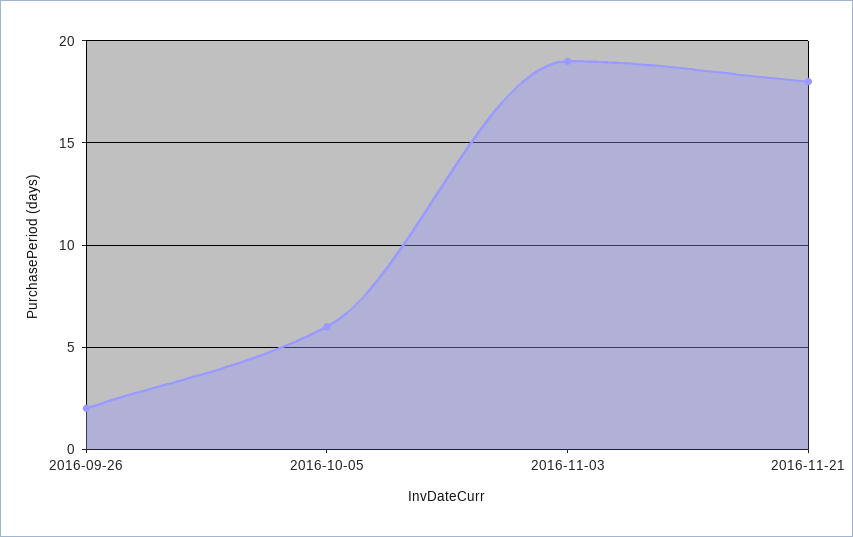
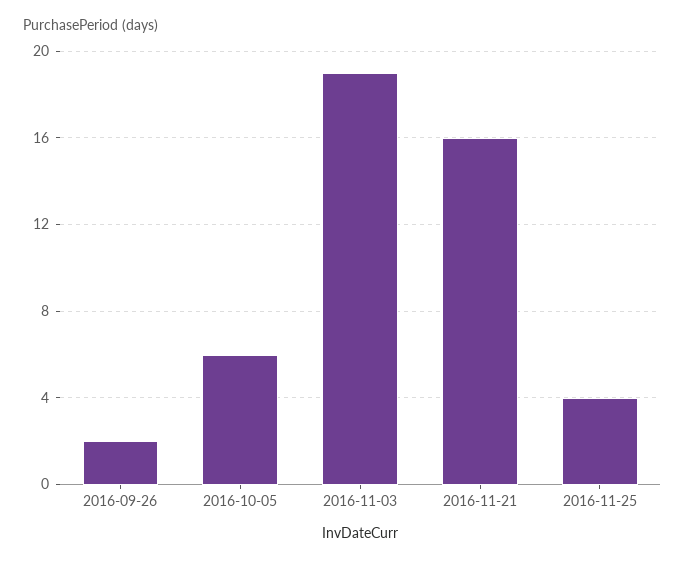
2016-11-21: 18 -> 16
2016-11-25: none -> 4

